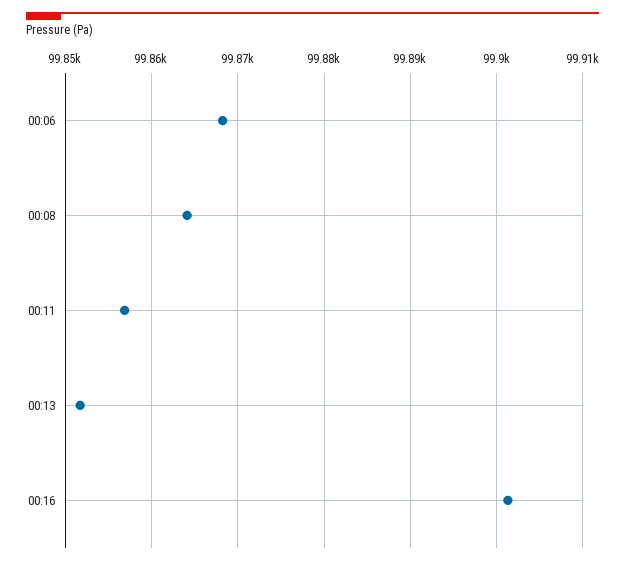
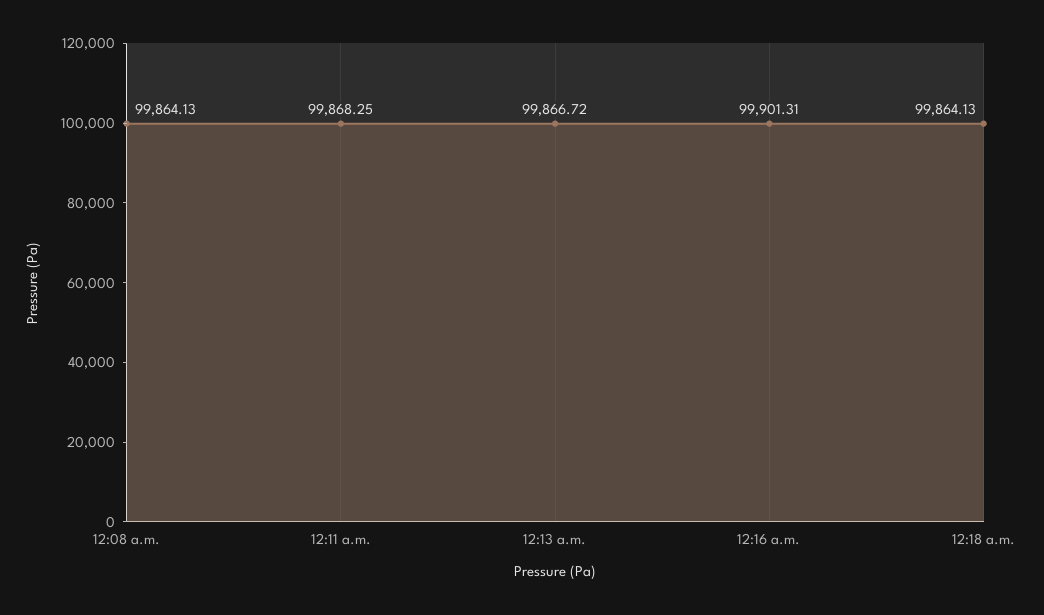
00:06: 99868 -> none
00:11: 99857 -> 99868.25
00:13: 99852 -> 99866.72
12:18 a.m.: none -> 99864.13

